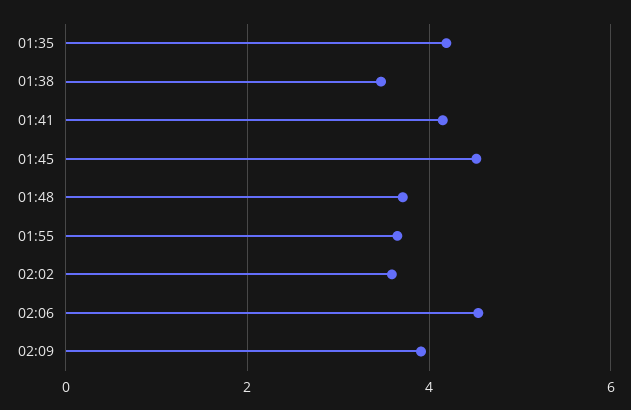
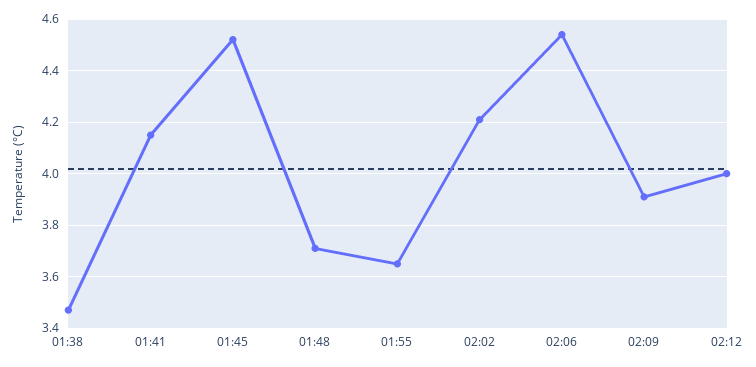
01:35: 4.2 -> none
02:02: 3.6 -> 4.2
02:12: none -> 4

